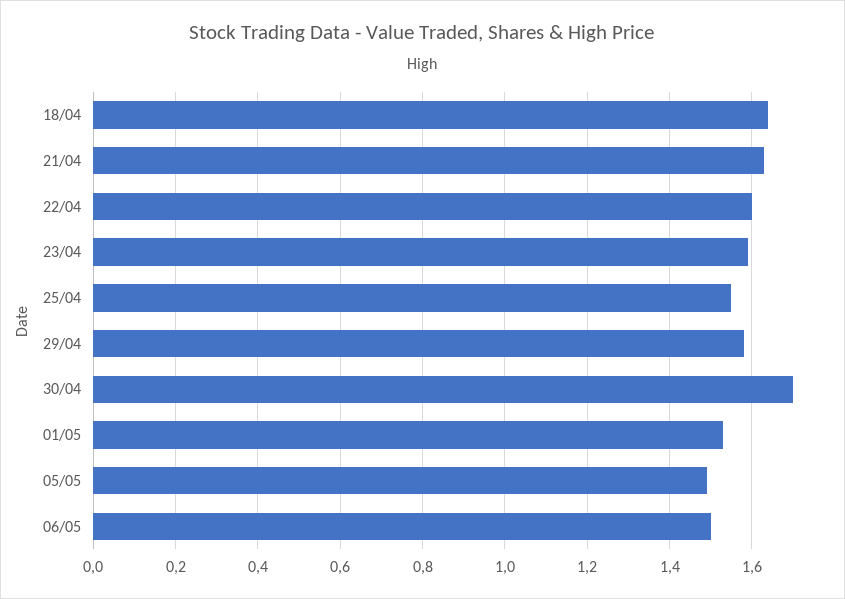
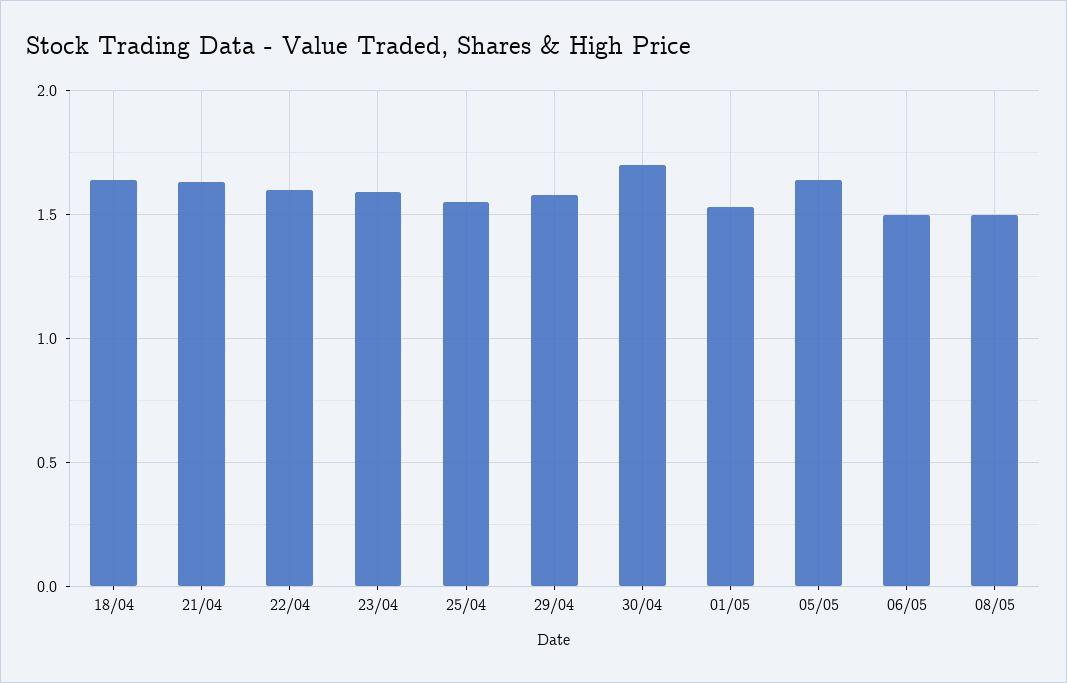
05/05: 1.5 -> 1.65
08/05: none -> 1.5

